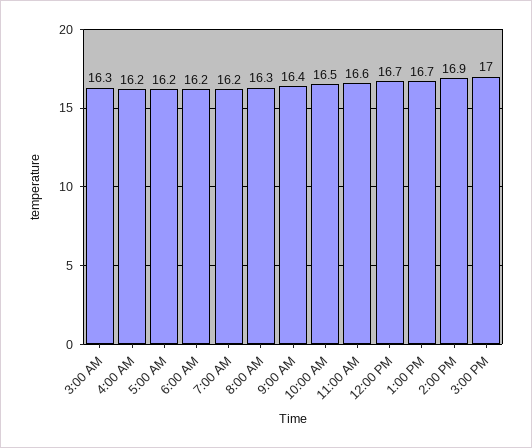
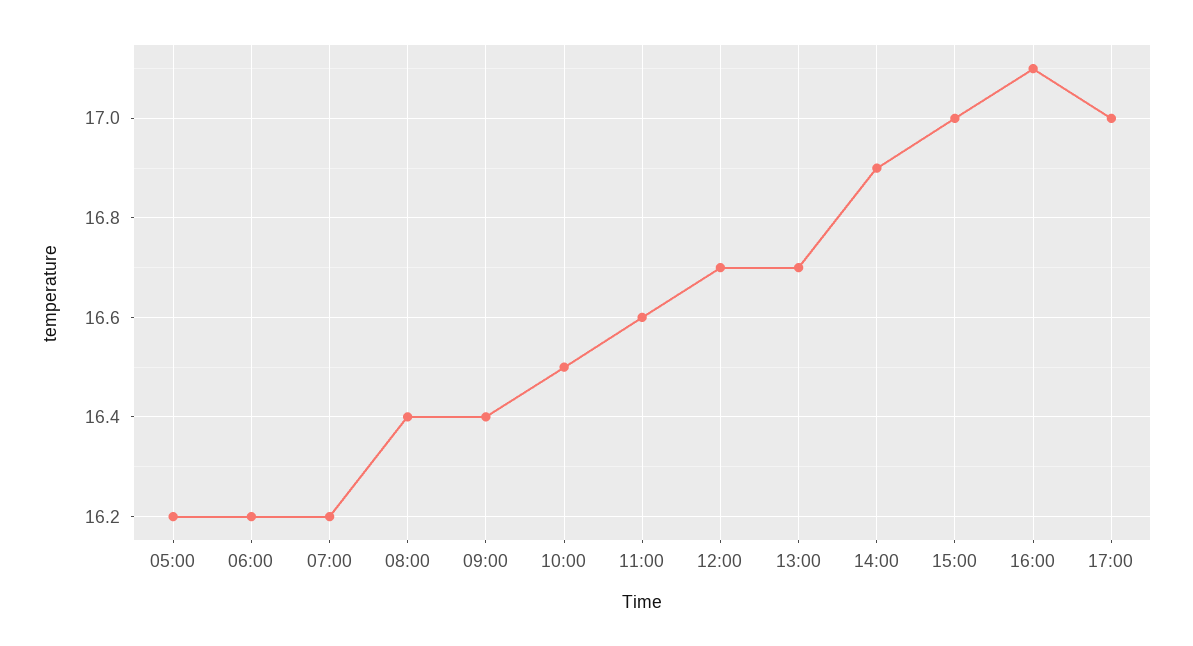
3:00 AM: 16.3 -> none
4:00 AM: 16.2 -> none
8:00 AM: 16.3 -> 16.4
16:00: none -> 17.1
17:00: none -> 17

